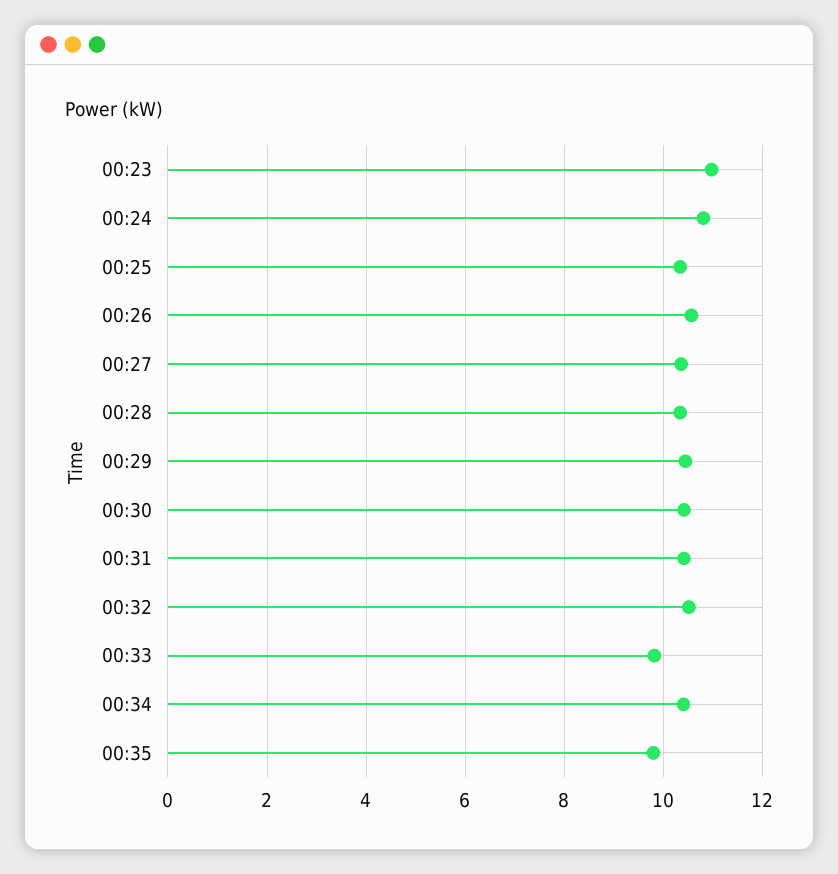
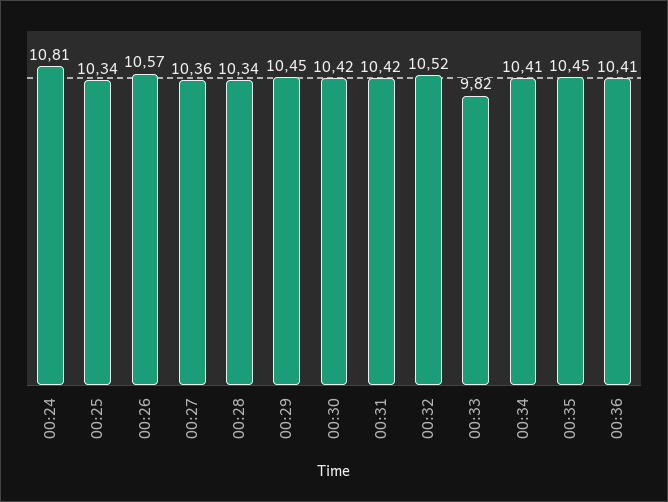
00:23: 11 -> none
00:35: 9.8 -> 10.45
00:36: none -> 10.41

